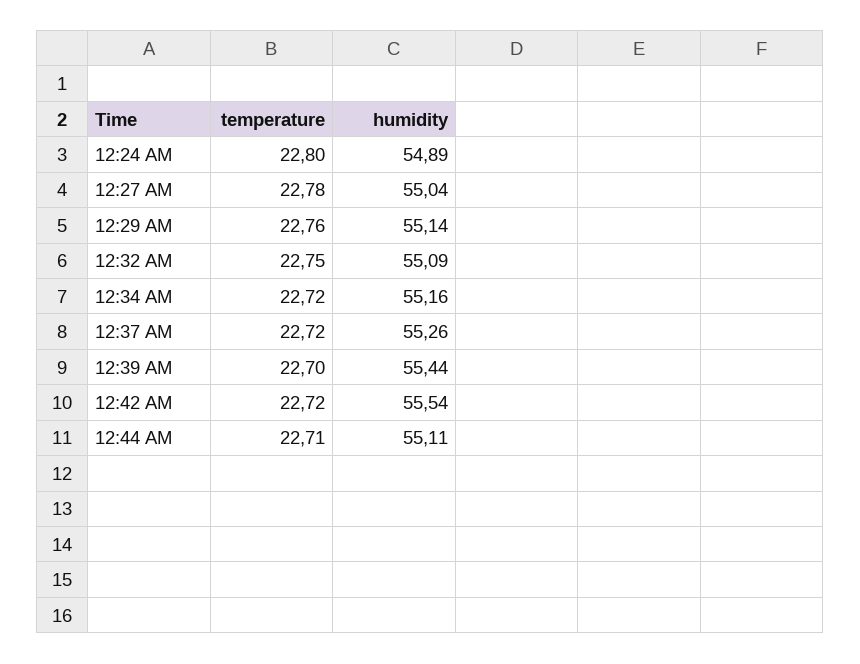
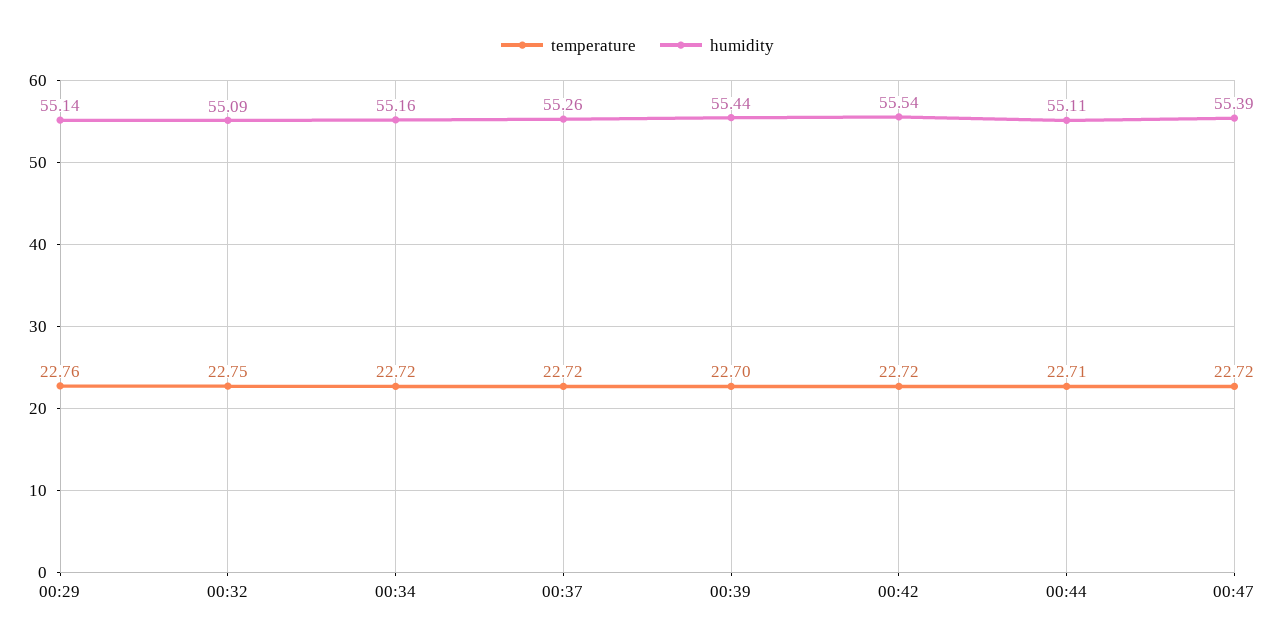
temperature, 12:24 AM: 22.8 -> none
humidity, 12:24 AM: 54.89 -> none
temperature, 12:27 AM: 22.78 -> none
humidity, 12:27 AM: 55.04 -> none
temperature, 00:47: none -> 22.72
humidity, 00:47: none -> 55.39

